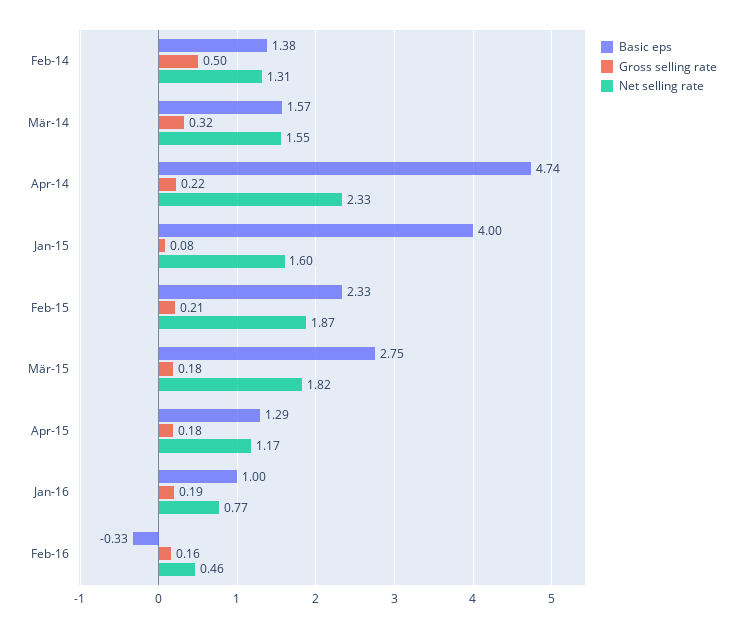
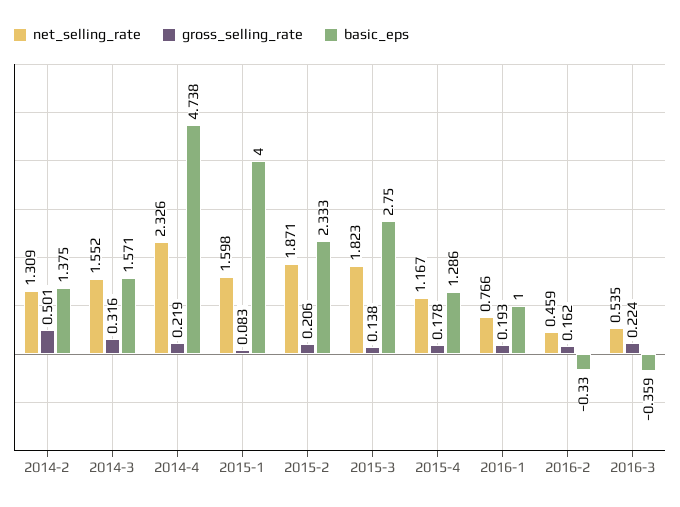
Gross selling rate, Mär-15: 0.18 -> 0.138
Net selling rate, 2016-3: none -> 0.535
Gross selling rate, 2016-3: none -> 0.224
Basic eps, 2016-3: none -> -0.359

